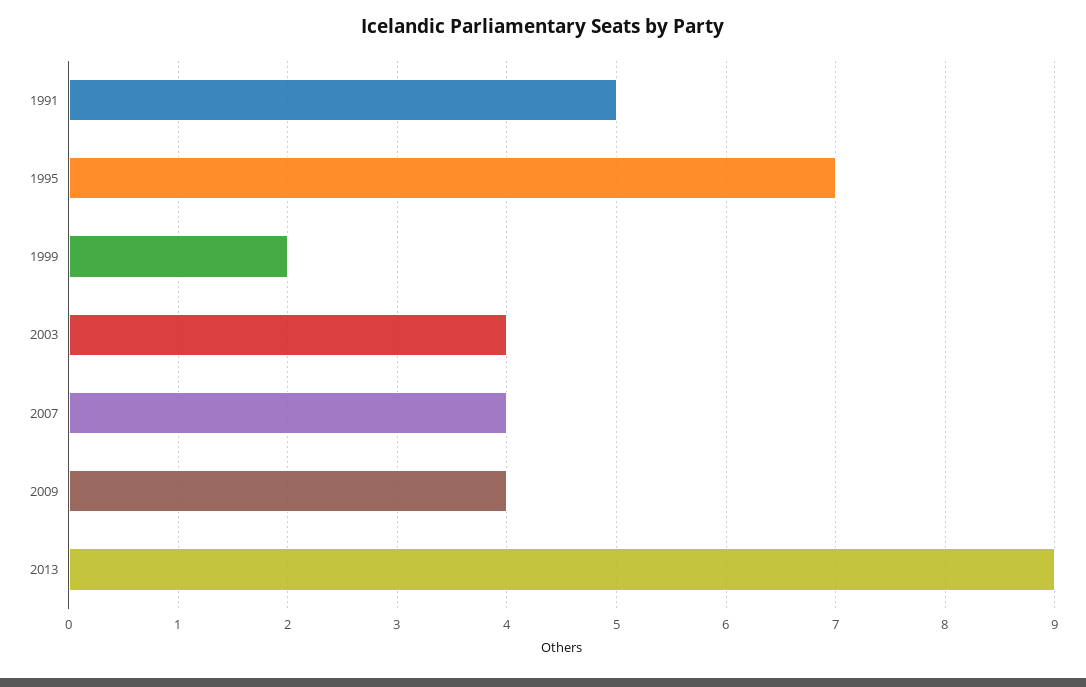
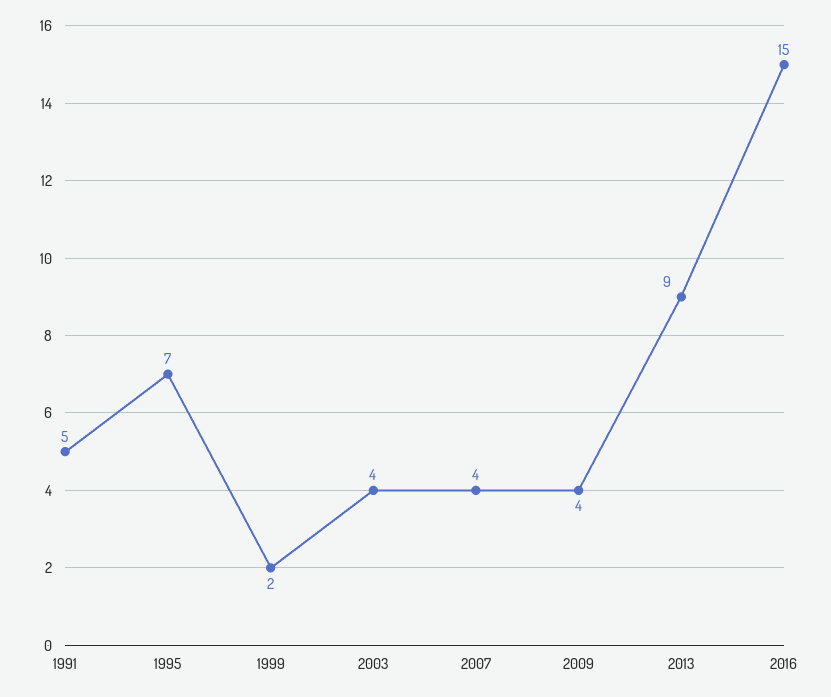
2016: none -> 15

